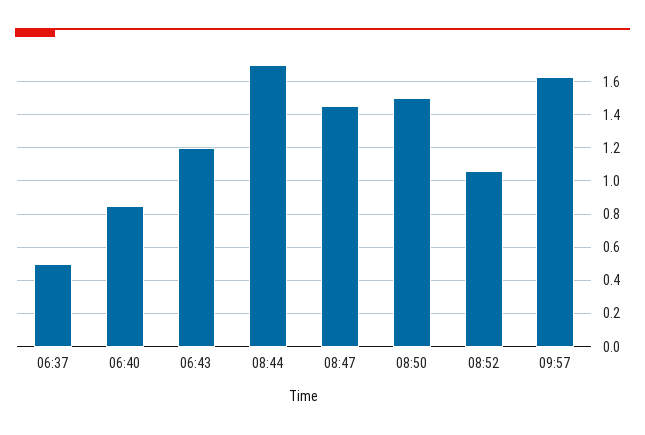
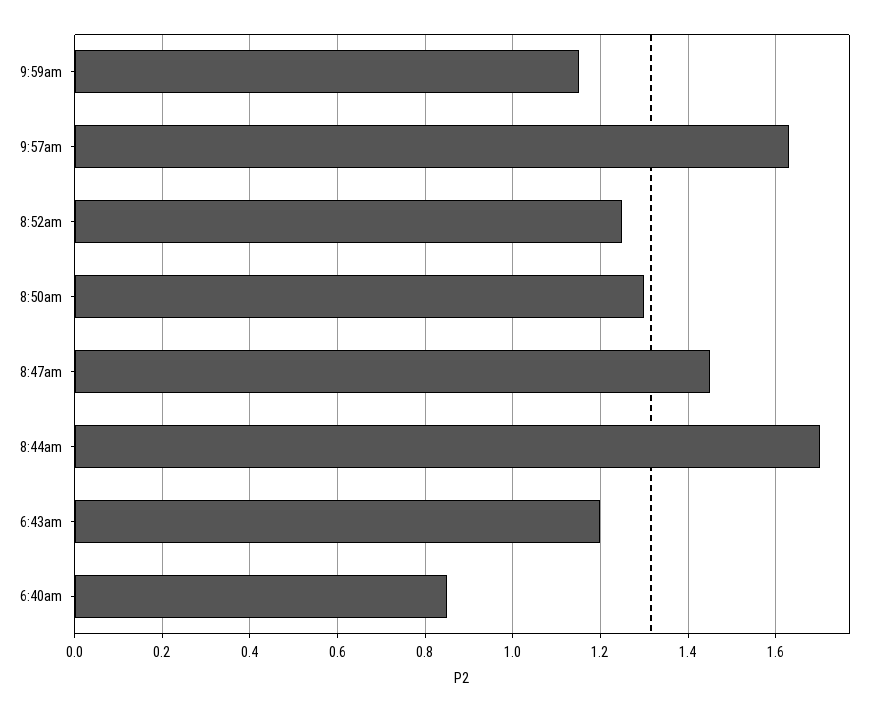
06:37: 0.5 -> none
08:50: 1.5 -> 1.3
08:52: 1.05 -> 1.25
9:59am: none -> 1.15

